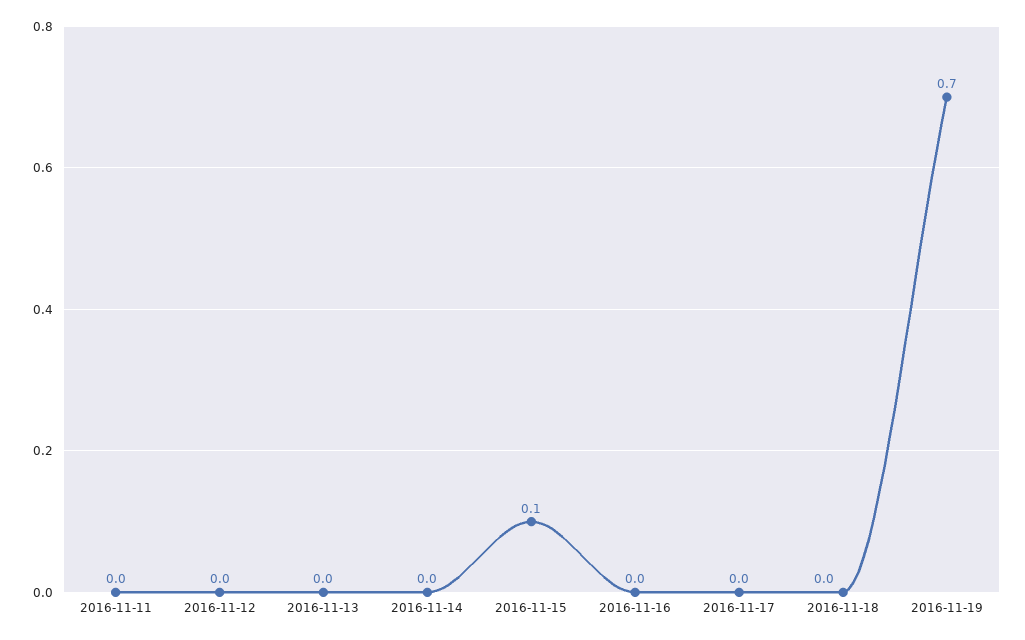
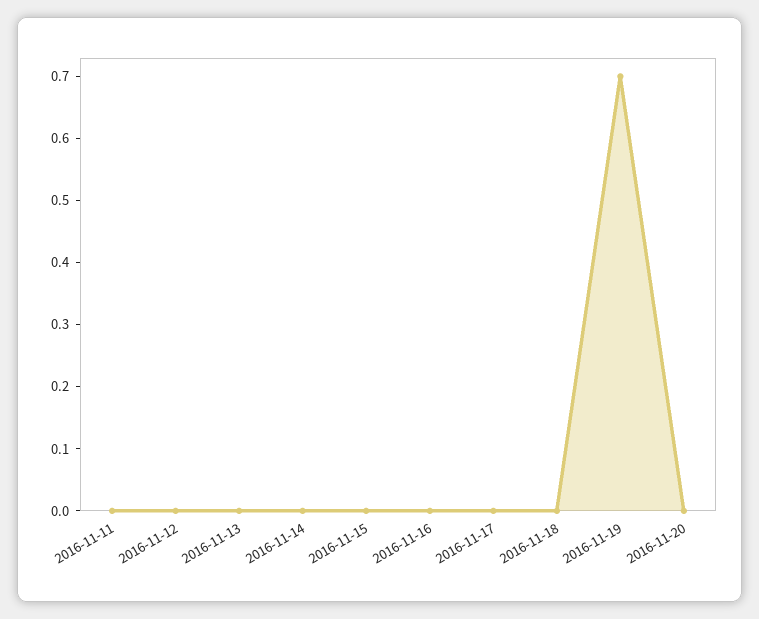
2016-11-15: 0.1 -> 0
2016-11-20: none -> 0

